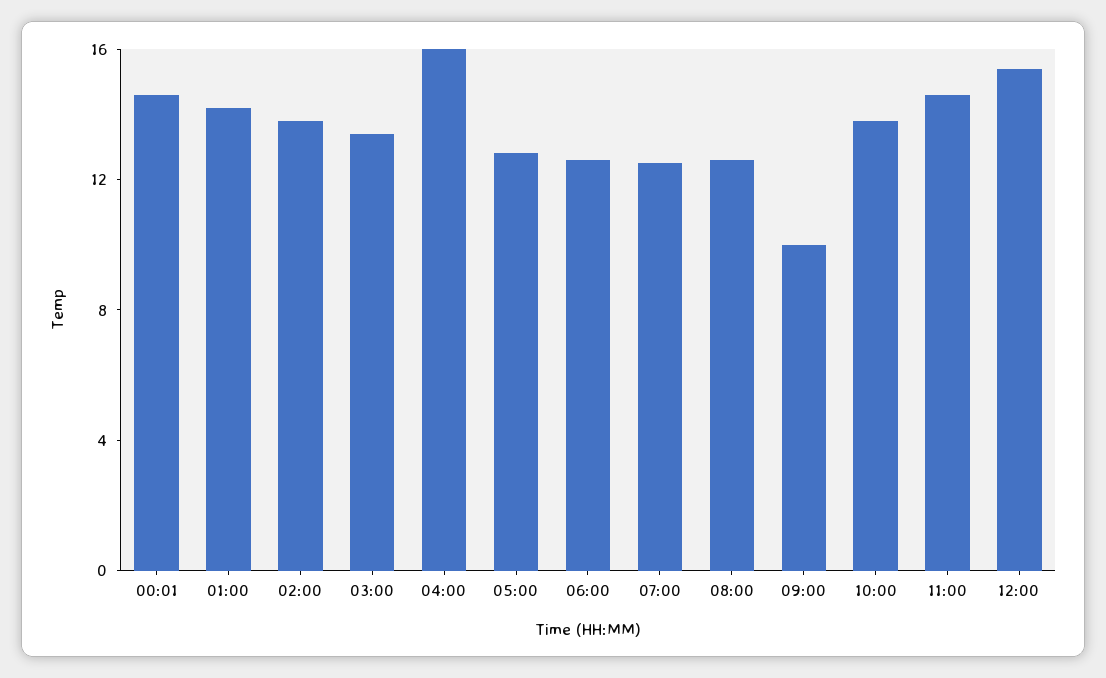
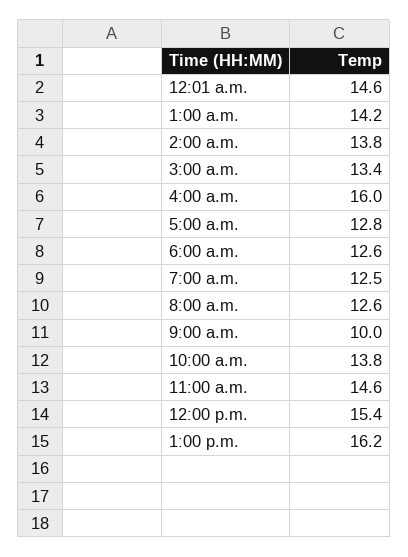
1:00 p.m.: none -> 16.2

